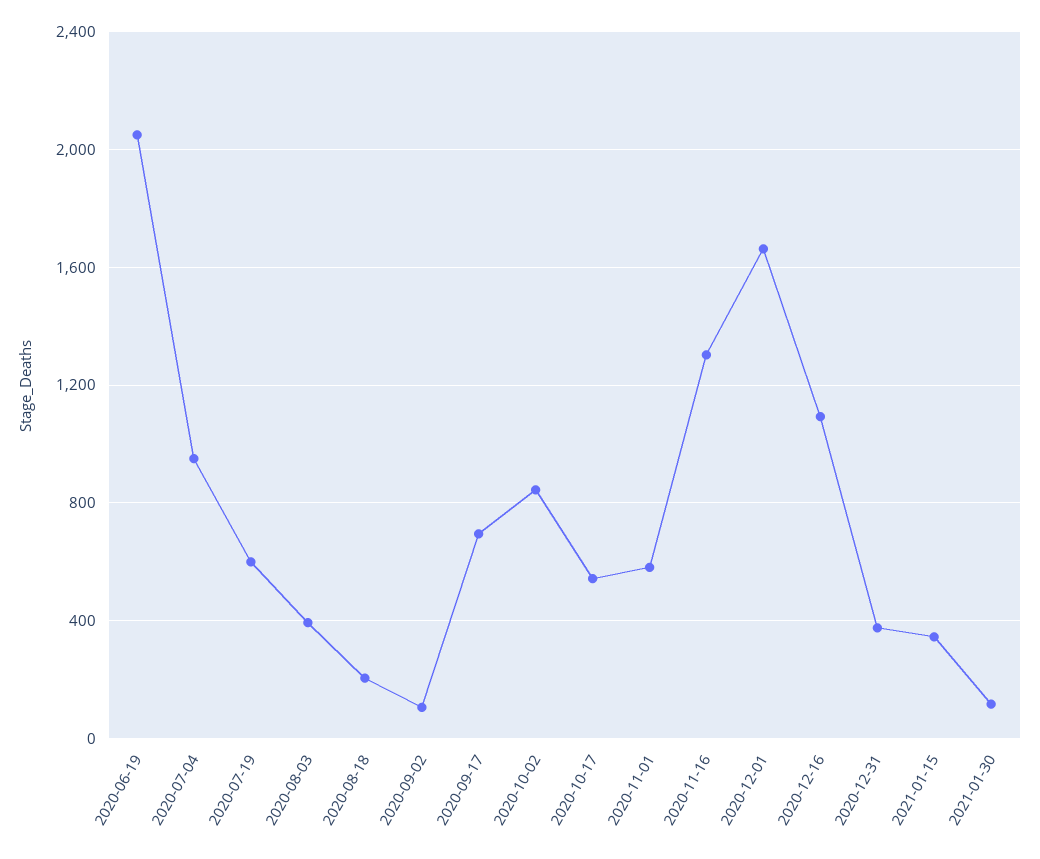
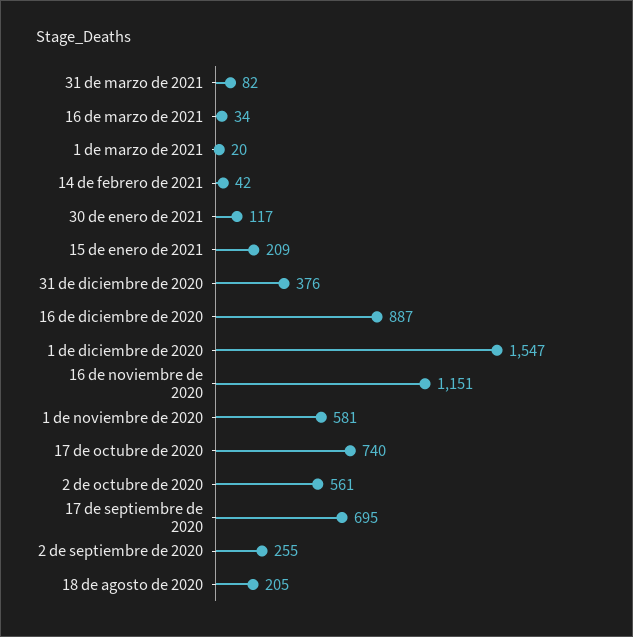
2020-06-19: 2050 -> none
2020-07-04: 950 -> none
2020-07-19: 600 -> none
2020-08-03: 400 -> none
2020-09-02: 100 -> 255
2020-10-02: 850 -> 561
2020-10-17: 550 -> 740
2020-11-16: 1300 -> 1151
2020-12-01: 1650 -> 1547
2020-12-16: 1100 -> 887
2021-01-15: 350 -> 209
31 de marzo de 2021: none -> 82
16 de marzo de 2021: none -> 34
1 de marzo de 2021: none -> 20
14 de febrero de 2021: none -> 42

